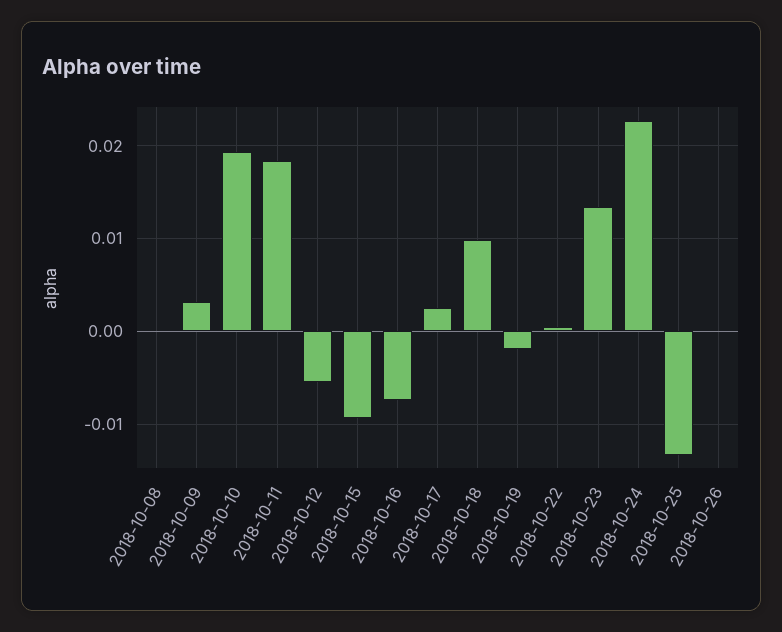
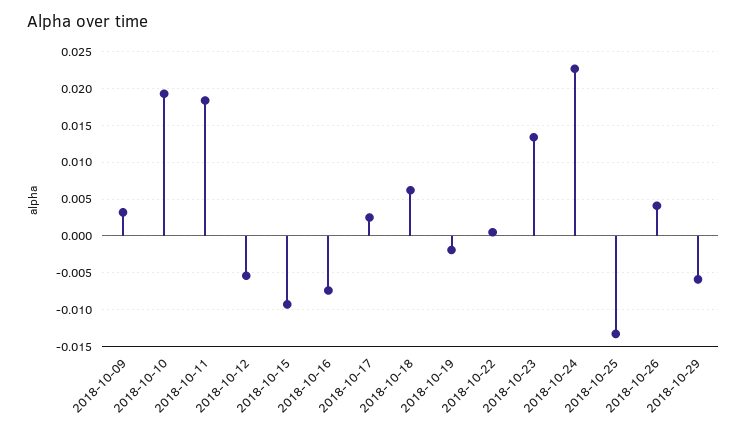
2018-10-08: 0 -> none
2018-10-18: 0.01 -> 0.006
2018-10-26: 0 -> 0.004
2018-10-29: none -> -0.006

